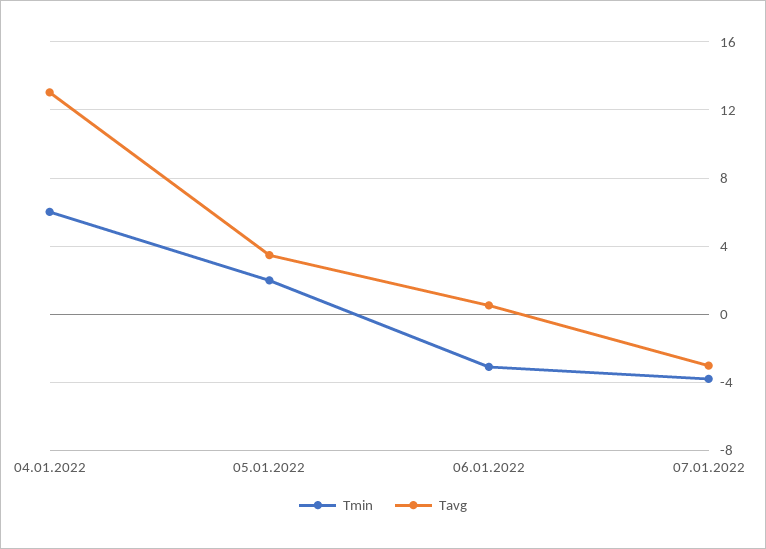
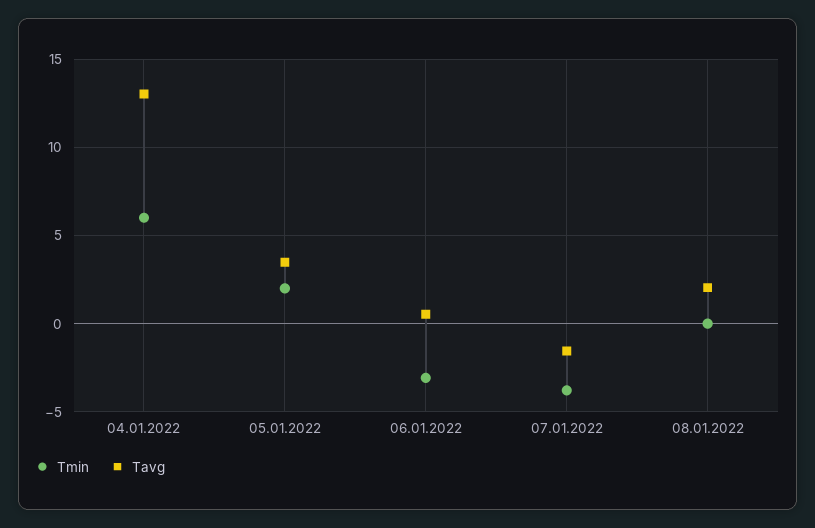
Tavg, 07.01.2022: -3 -> -1.5
Tmin, 08.01.2022: none -> 0
Tavg, 08.01.2022: none -> 2

